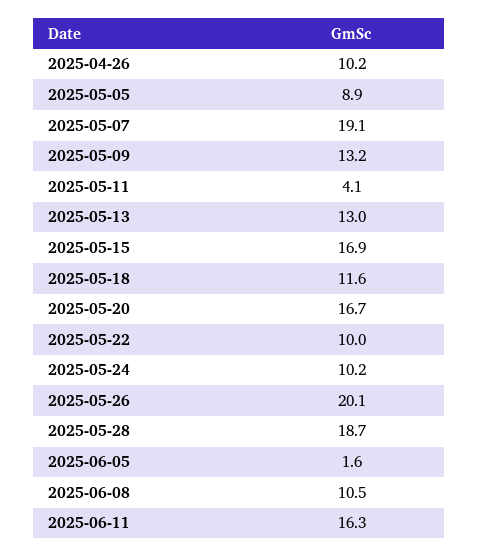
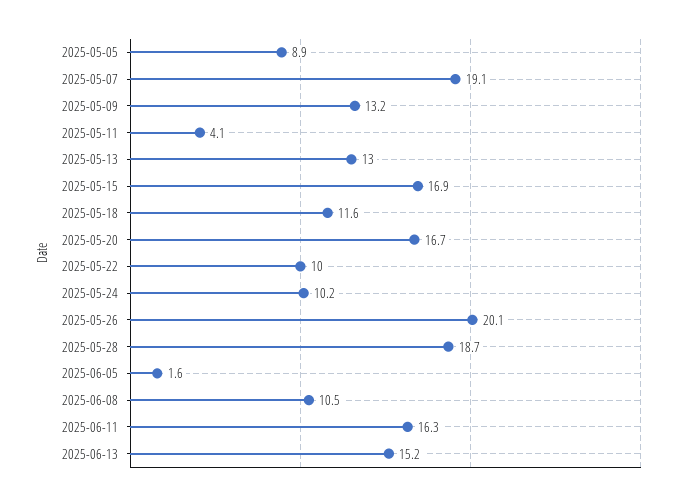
2025-04-26: 10.2 -> none
2025-06-13: none -> 15.2

